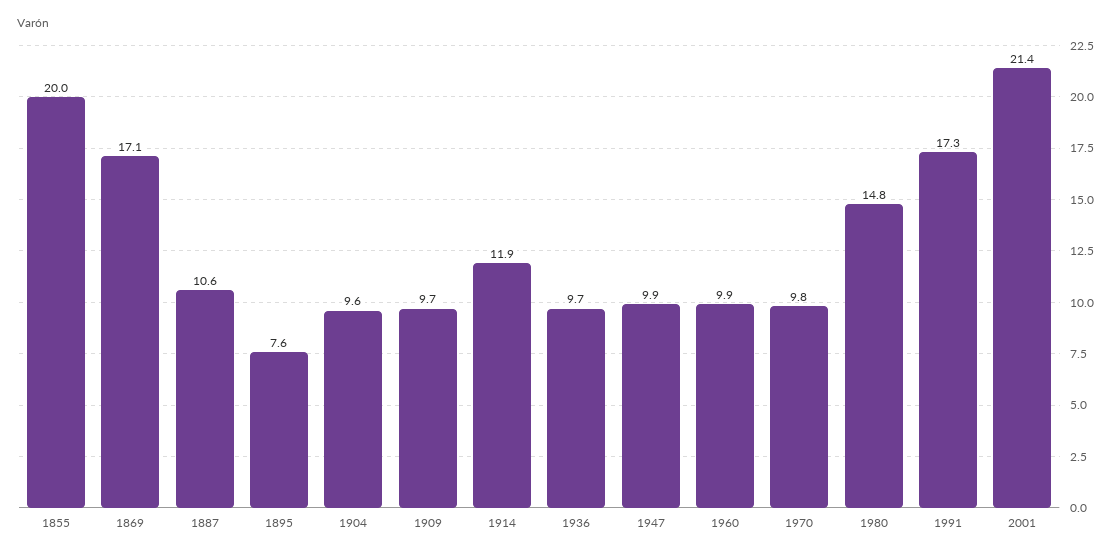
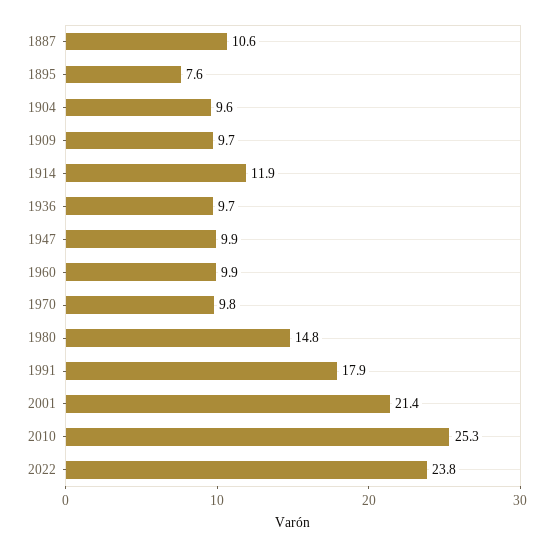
1855: 20 -> none
1869: 17.1 -> none
1991: 17.3 -> 17.9
2010: none -> 25.3
2022: none -> 23.8

